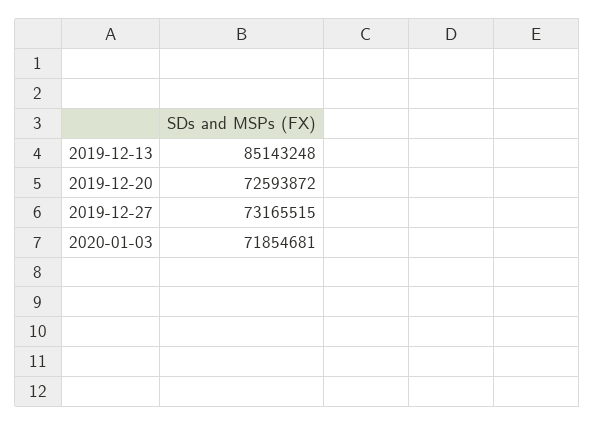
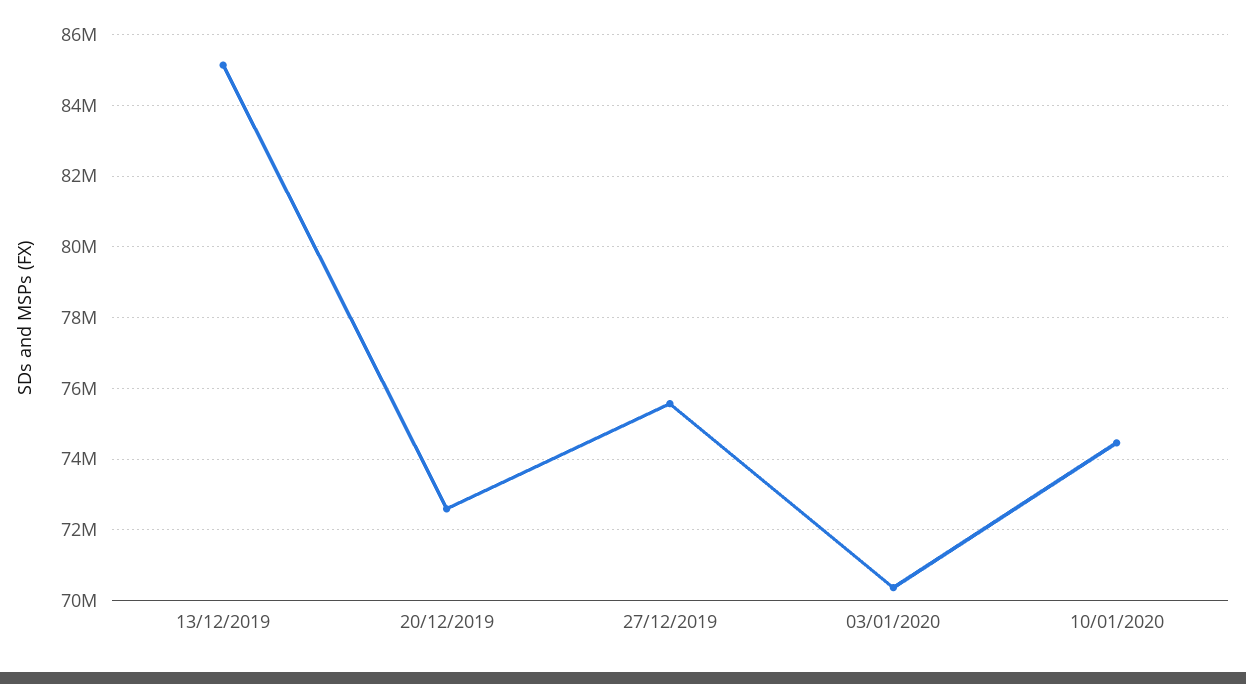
2019-12-27: 73165515 -> 75600000
2020-01-03: 71854681 -> 70400000
10/01/2020: none -> 74400000

